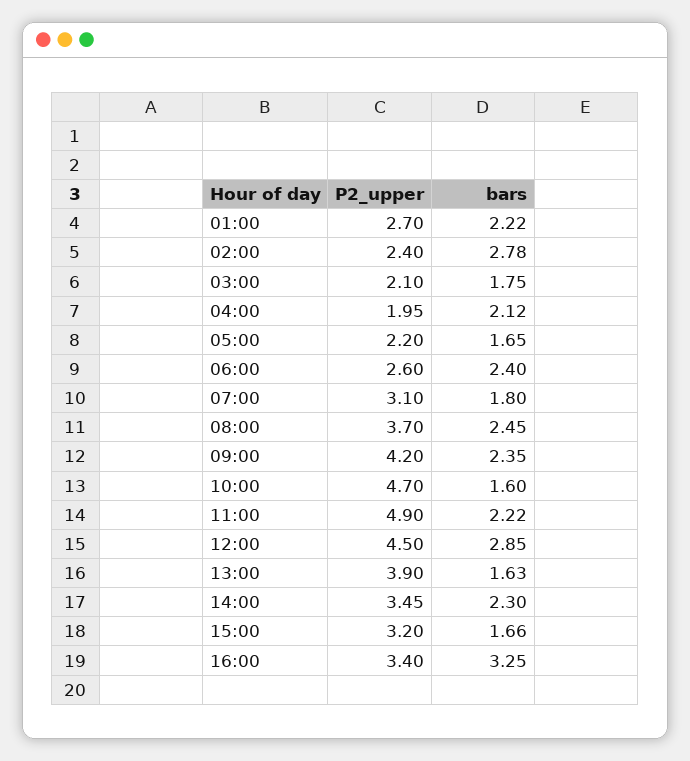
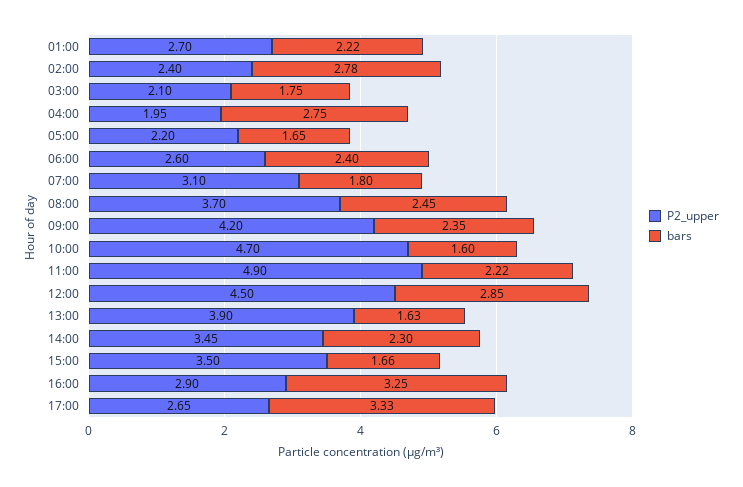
bars, 04:00: 2.12 -> 2.75
P2_upper, 15:00: 3.2 -> 3.5
P2_upper, 16:00: 3.4 -> 2.9
P2_upper, 17:00: none -> 2.65
bars, 17:00: none -> 3.33

